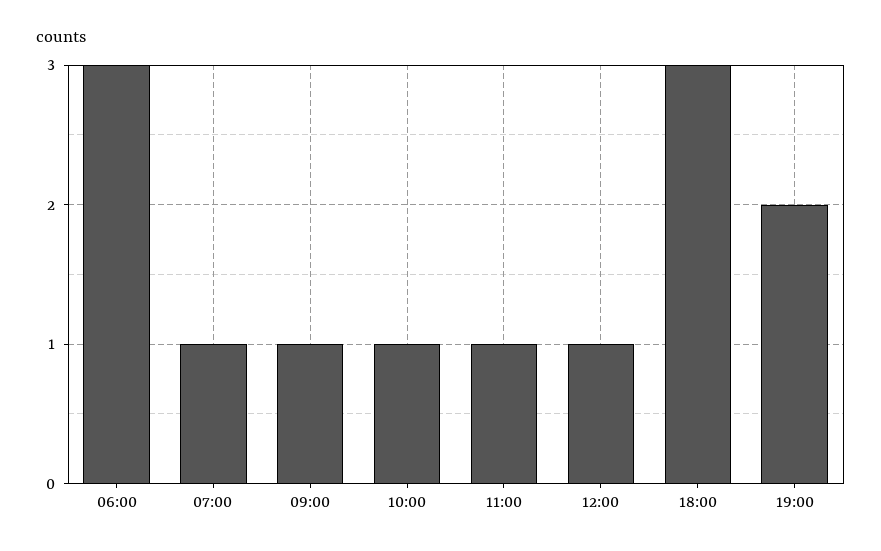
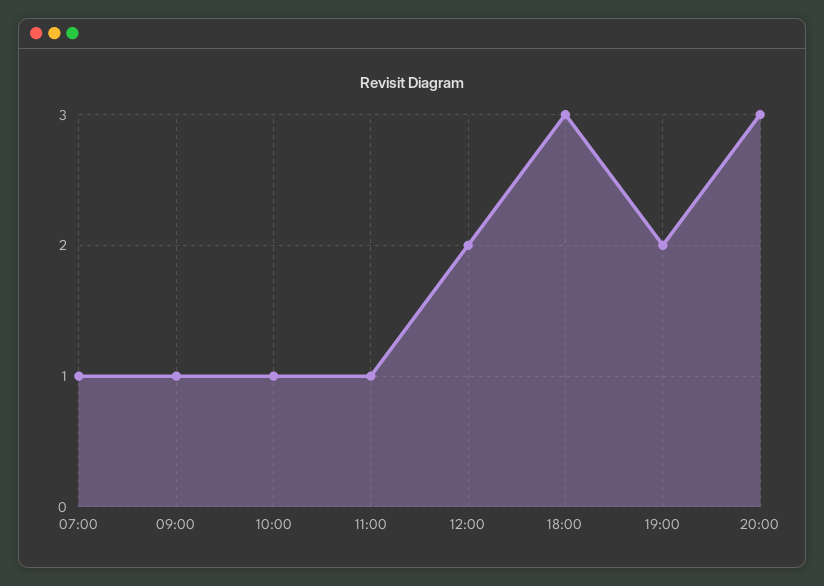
06:00: 3 -> none
12:00: 1 -> 2
20:00: none -> 3

